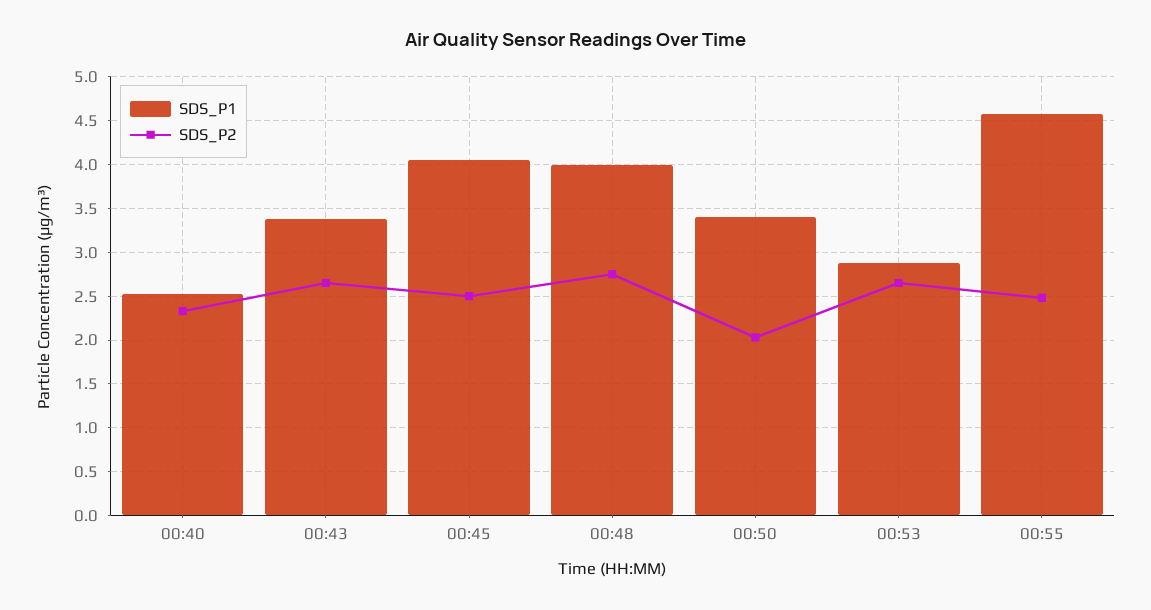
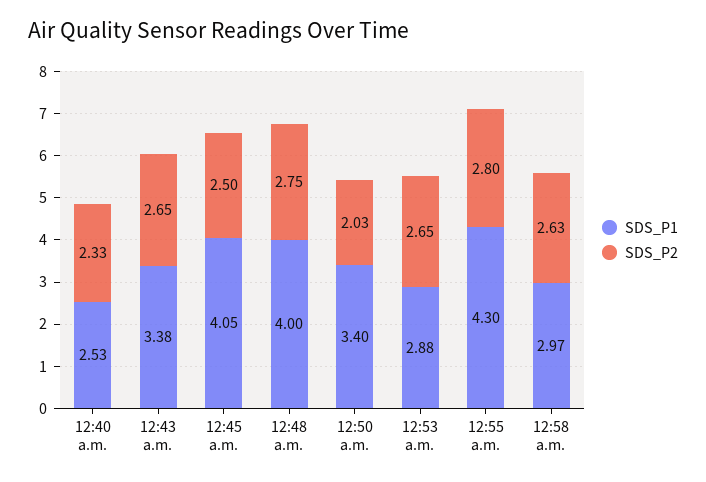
SDS_P1, 00:55: 4.6 -> 4.3
SDS_P2, 00:55: 2.5 -> 2.8
SDS_P1, 12:58 a.m.: none -> 2.97
SDS_P2, 12:58 a.m.: none -> 2.63

